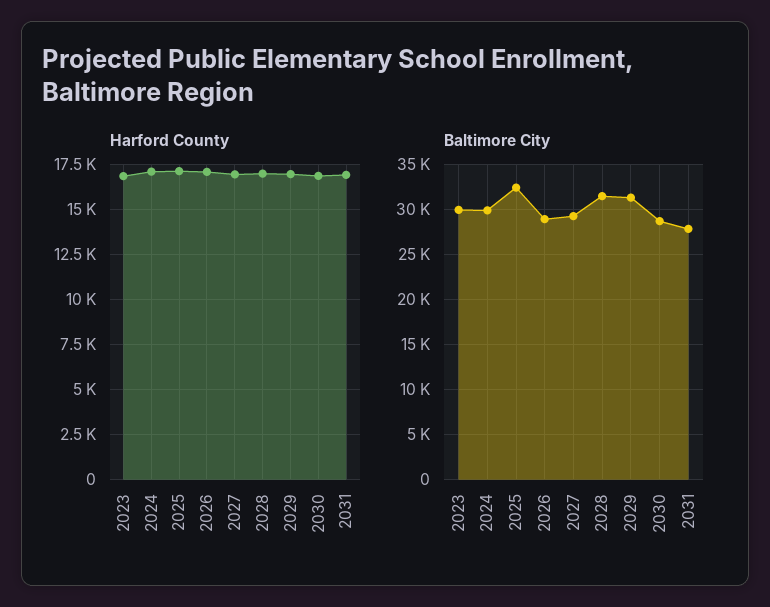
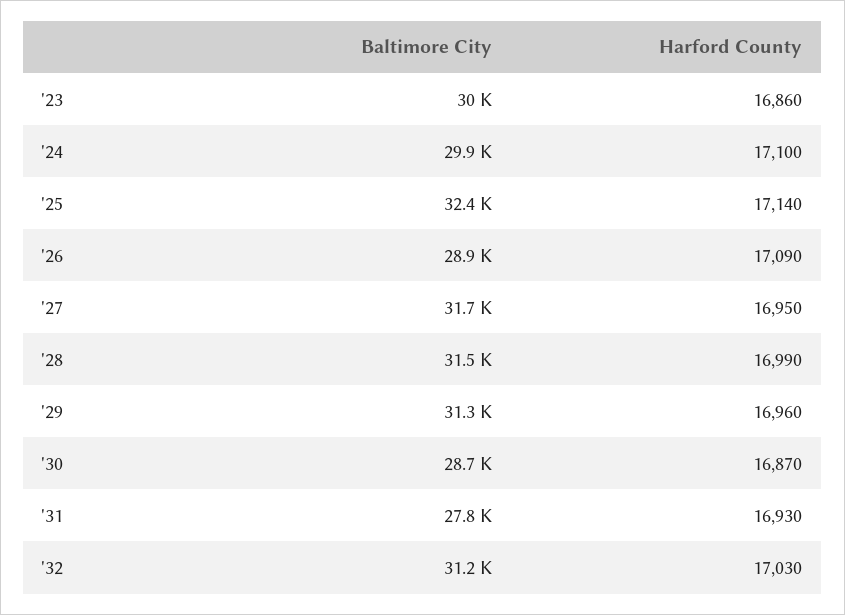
Baltimore City, 2027: 29000 -> 31700
Baltimore City, '32: none -> 31200
Harford County, '32: none -> 17030

